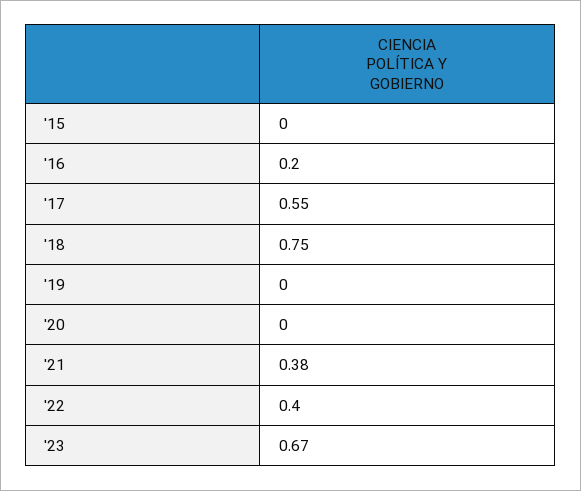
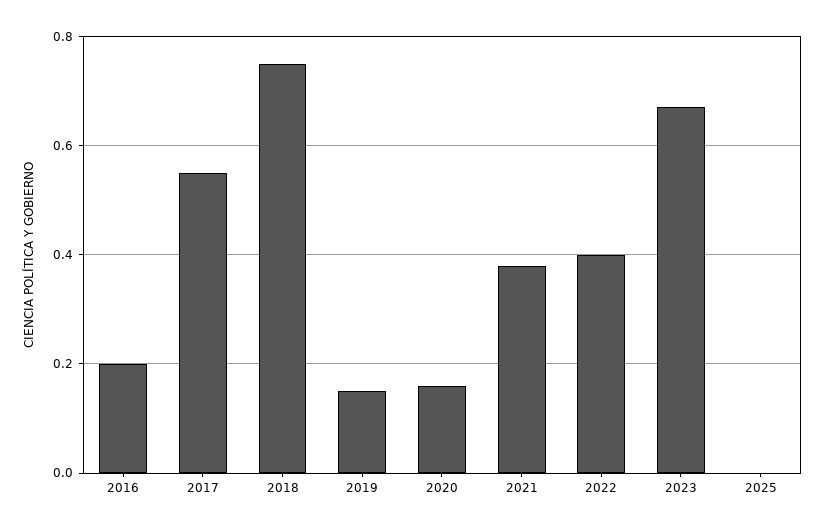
'15: 0 -> none
'19: 0 -> 0.15
'20: 0 -> 0.15
2025: none -> 0

